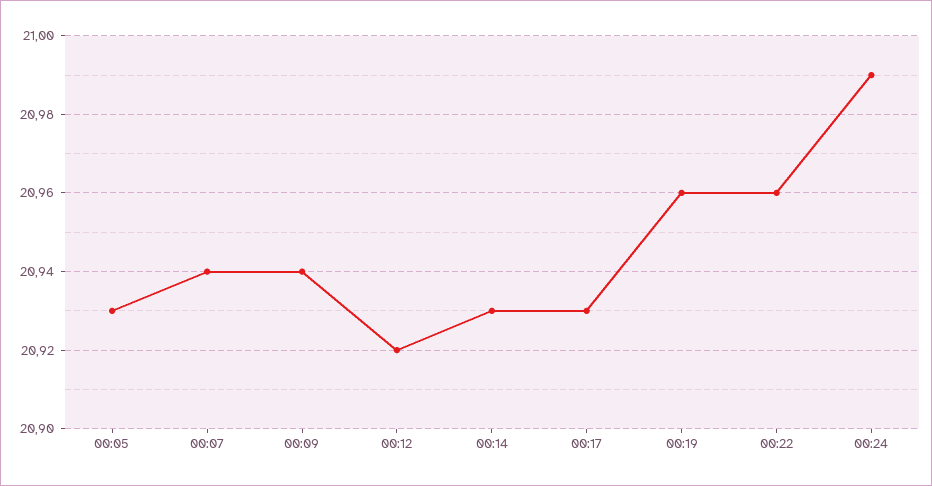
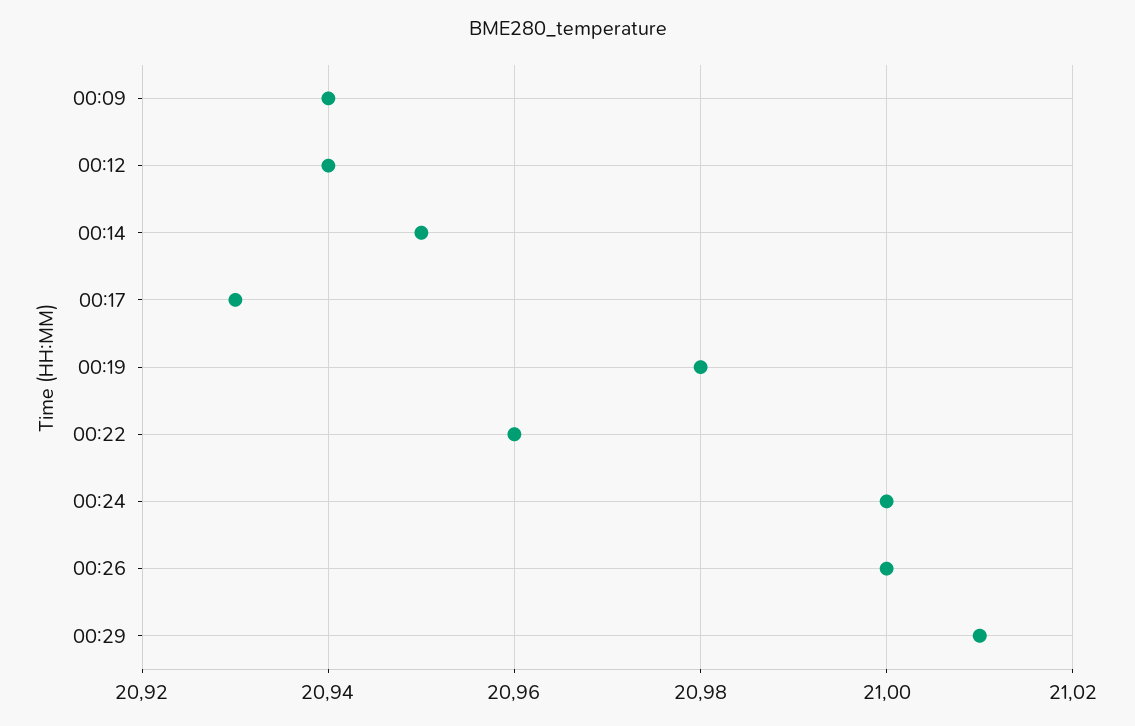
00:05: 20.93 -> none
00:07: 20.94 -> none
00:12: 20.92 -> 20.94
00:14: 20.93 -> 20.95
00:19: 20.96 -> 20.98
00:24: 20.99 -> 21
00:26: none -> 21
00:29: none -> 21.01

